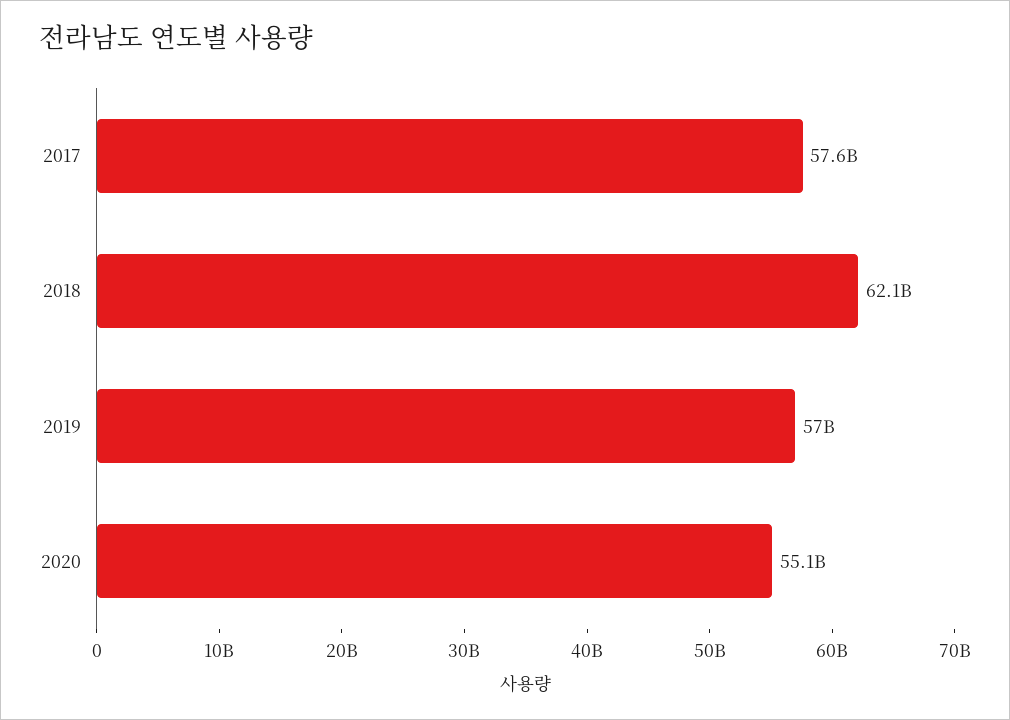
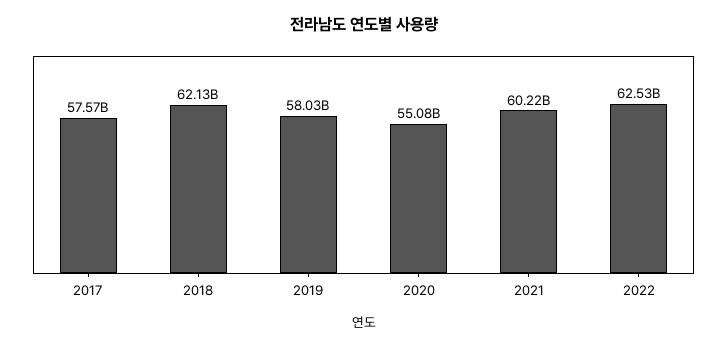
2019: 57000000000 -> 58030000000
2021: none -> 60220000000
2022: none -> 62530000000

